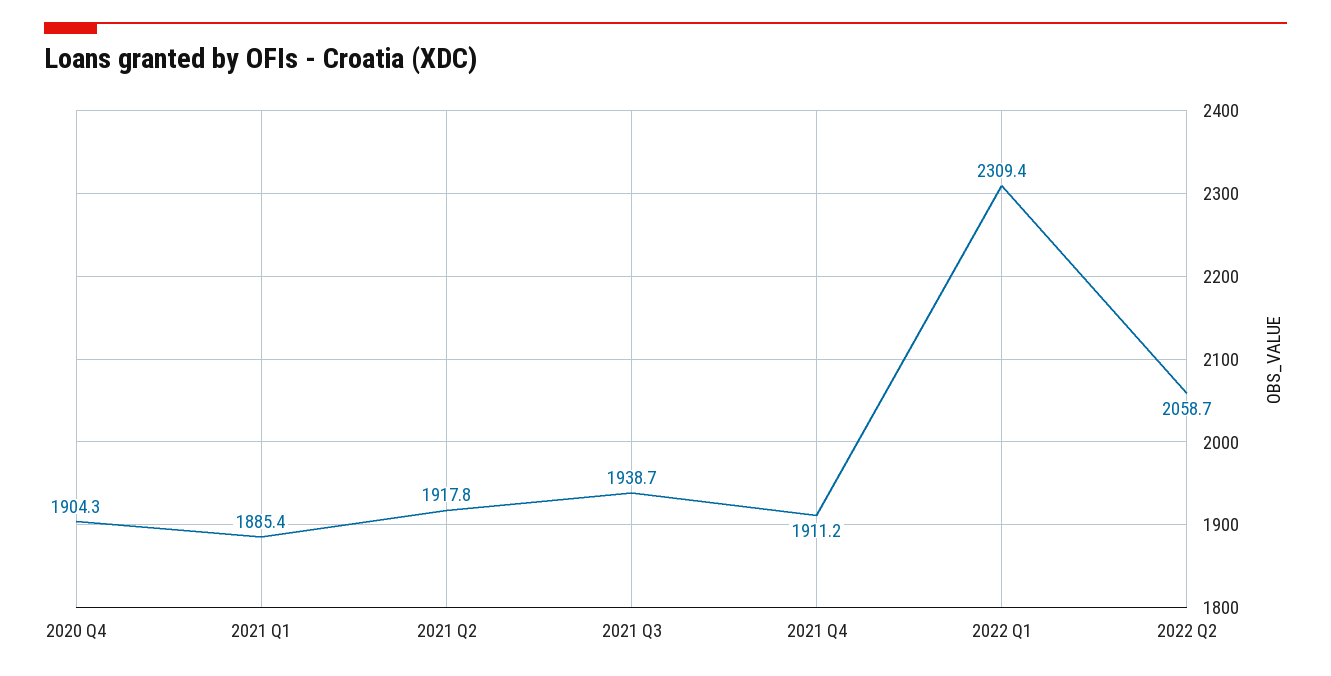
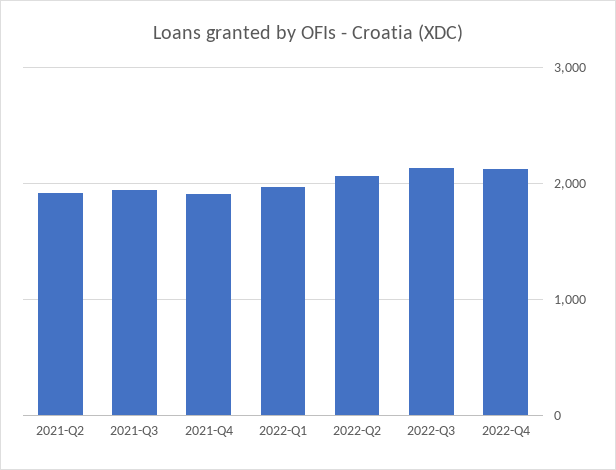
2020 Q4: 1904.3 -> none
2021 Q1: 1885.4 -> none
2022 Q1: 2309.4 -> 2000
2022-Q3: none -> 2100
2022-Q4: none -> 2100

